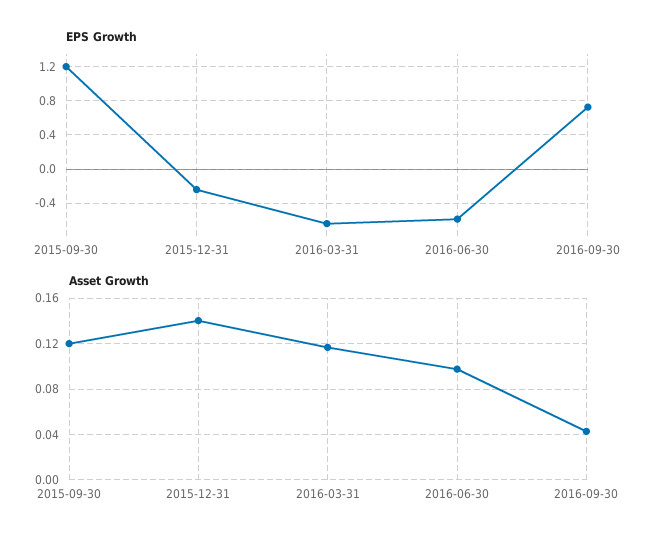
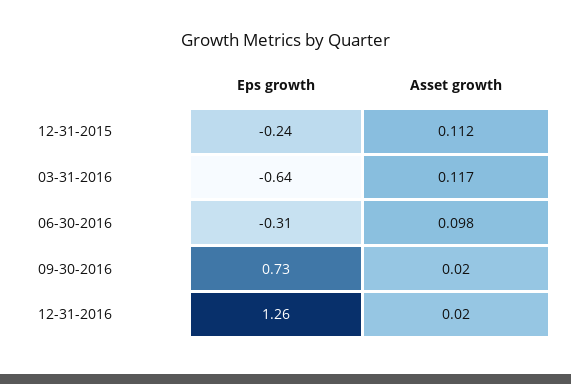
EPS Growth, 2015-09-30: 1.2 -> none
EPS Growth, 2016-06-30: -0.6 -> -0.31
Asset Growth, 2015-09-30: 0.12 -> none
Asset Growth, 2015-12-31: 0.14 -> 0.112
Asset Growth, 2016-09-30: 0.04 -> 0.02
EPS Growth, 12-31-2016: none -> 1.26
Asset Growth, 12-31-2016: none -> 0.02

